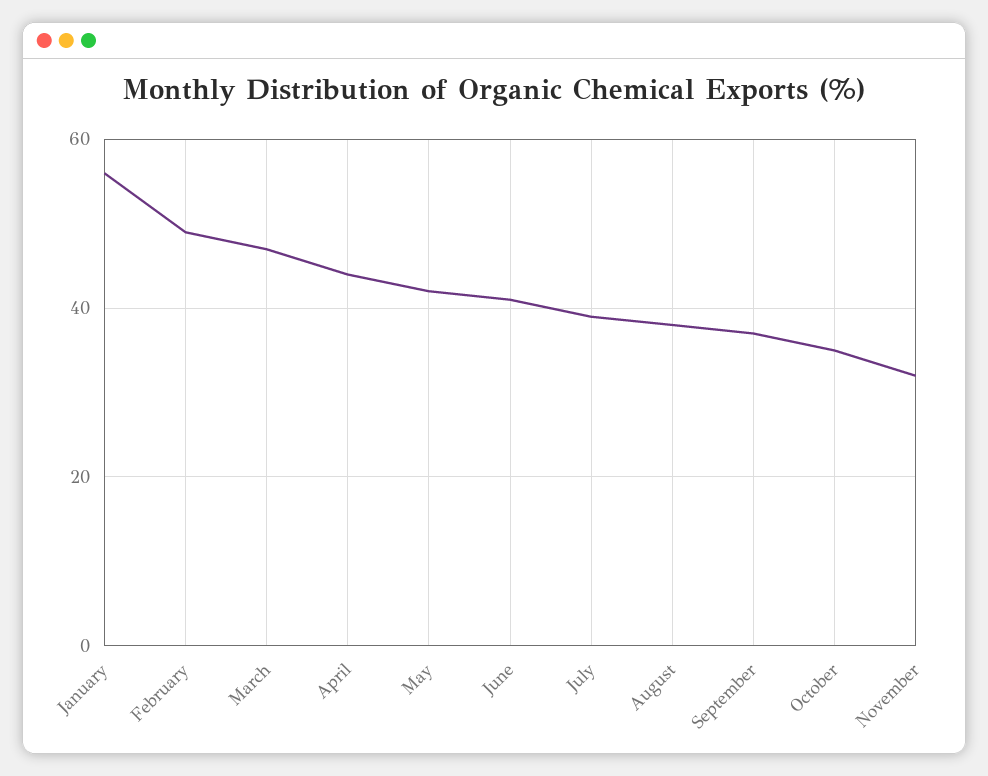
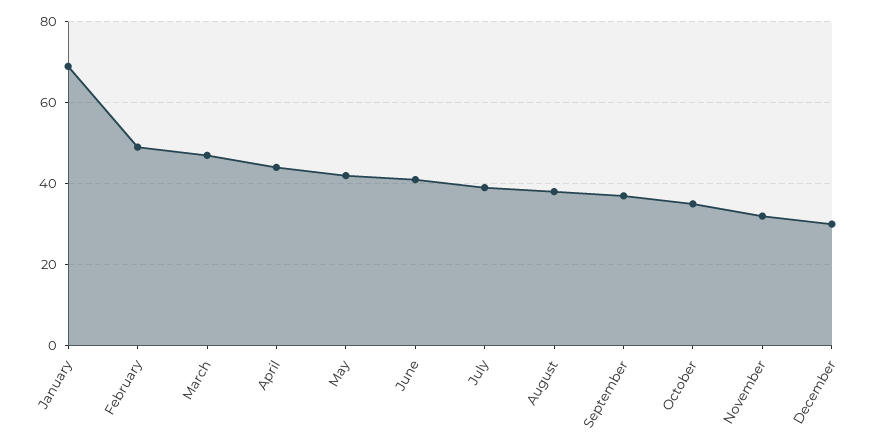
January: 55 -> 70
December: none -> 30

